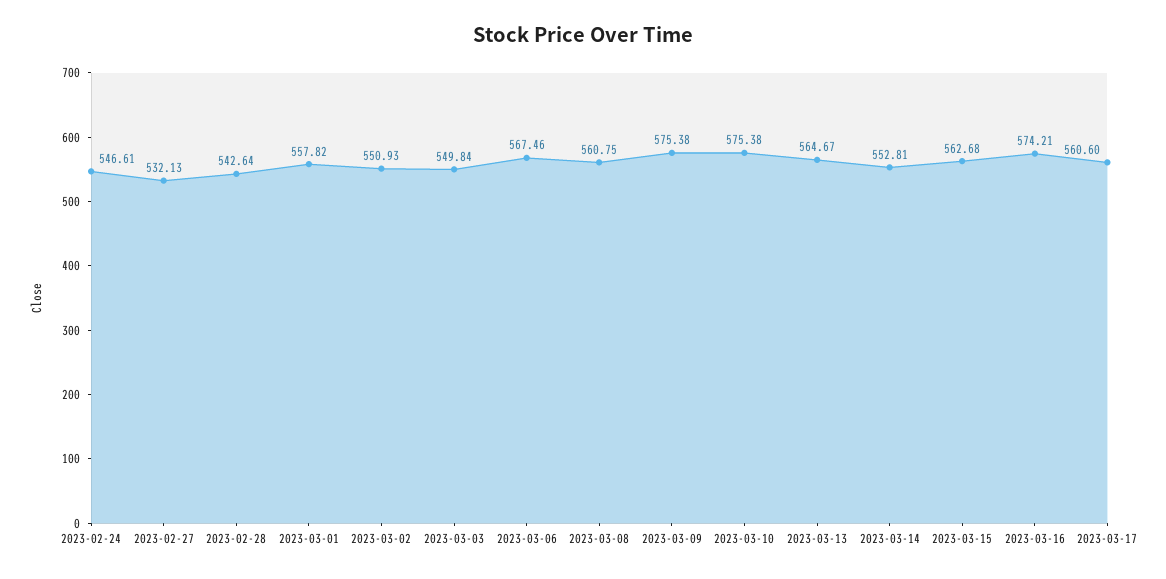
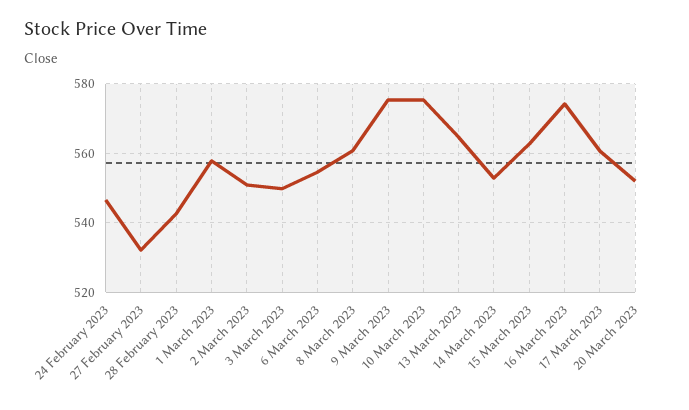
2023-03-06: 567.46 -> 554
20 March 2023: none -> 552

